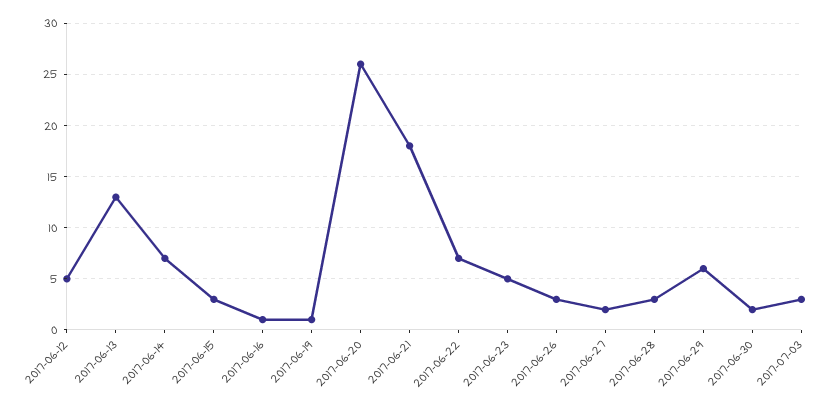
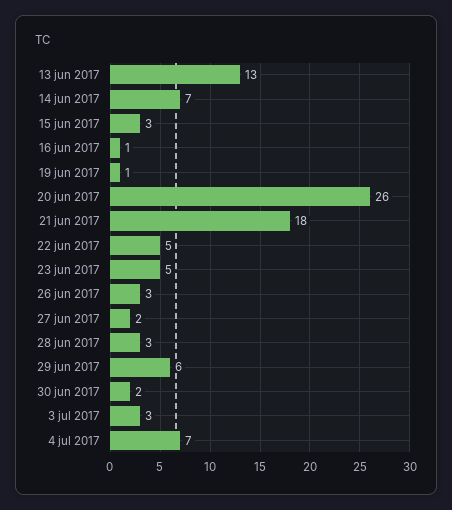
2017-06-12: 5 -> none
2017-06-22: 7 -> 5
4 jul 2017: none -> 7

